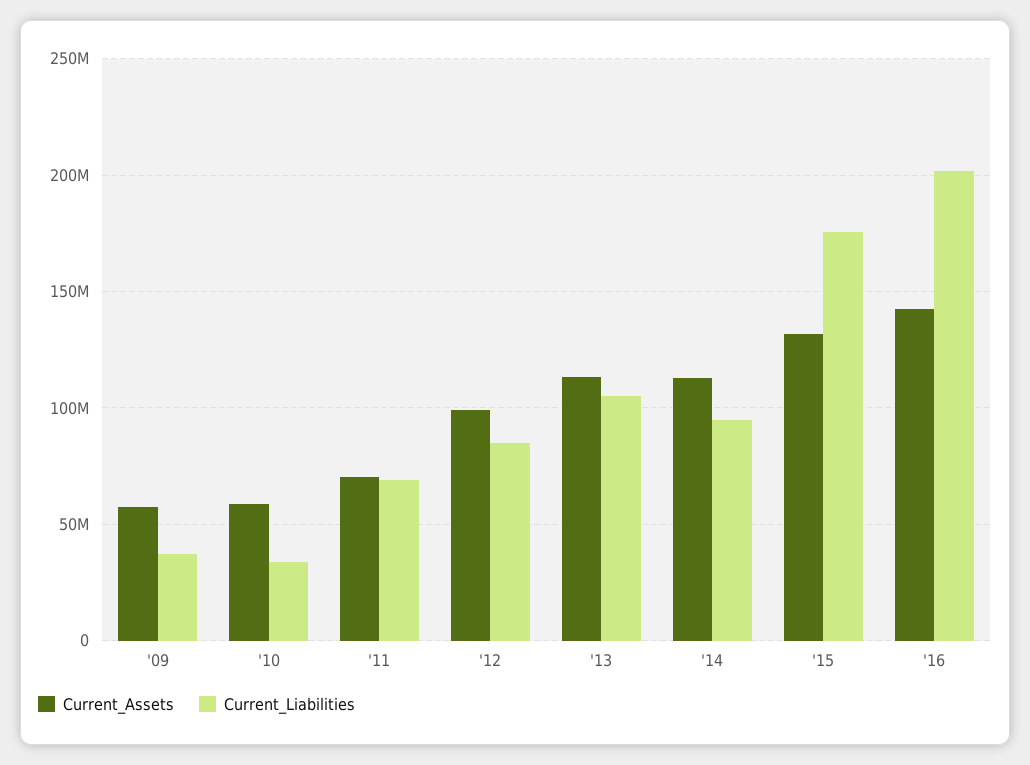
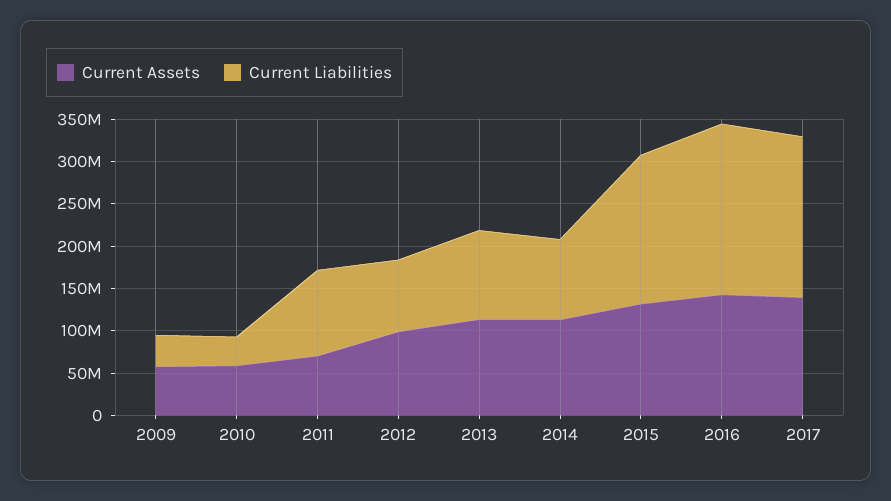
Current_Liabilities, '11: 70000000 -> 100000000
Current_Assets, 2017: none -> 140000000
Current_Liabilities, 2017: none -> 190000000

